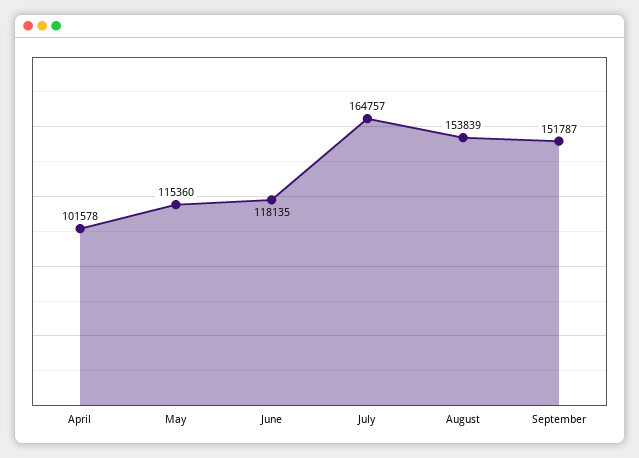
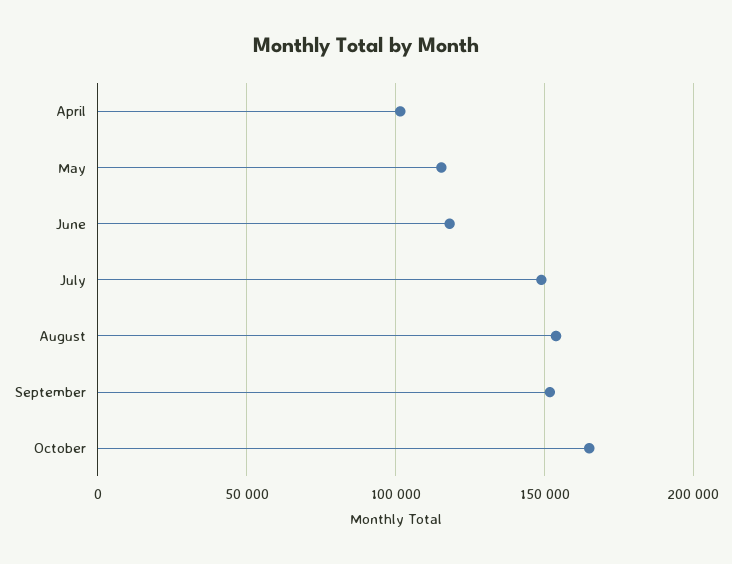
July: 164757 -> 150000
October: none -> 165000

